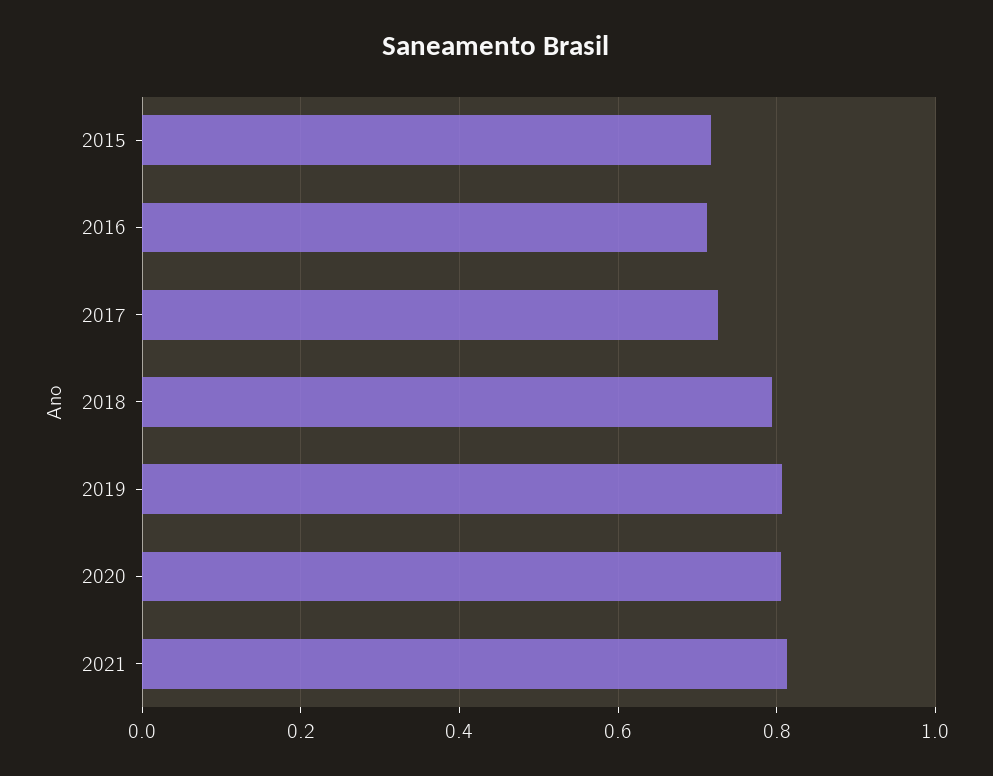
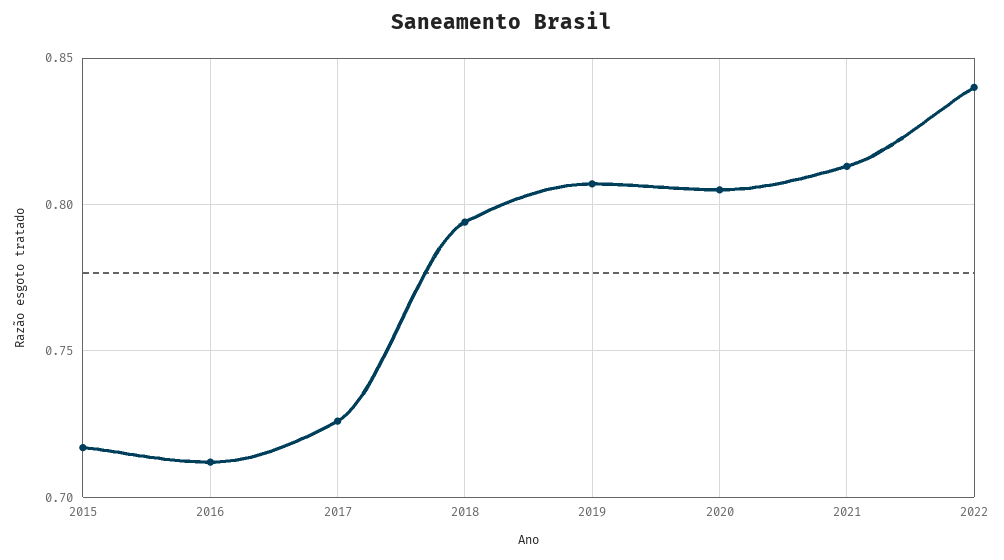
2022: none -> 0.84

